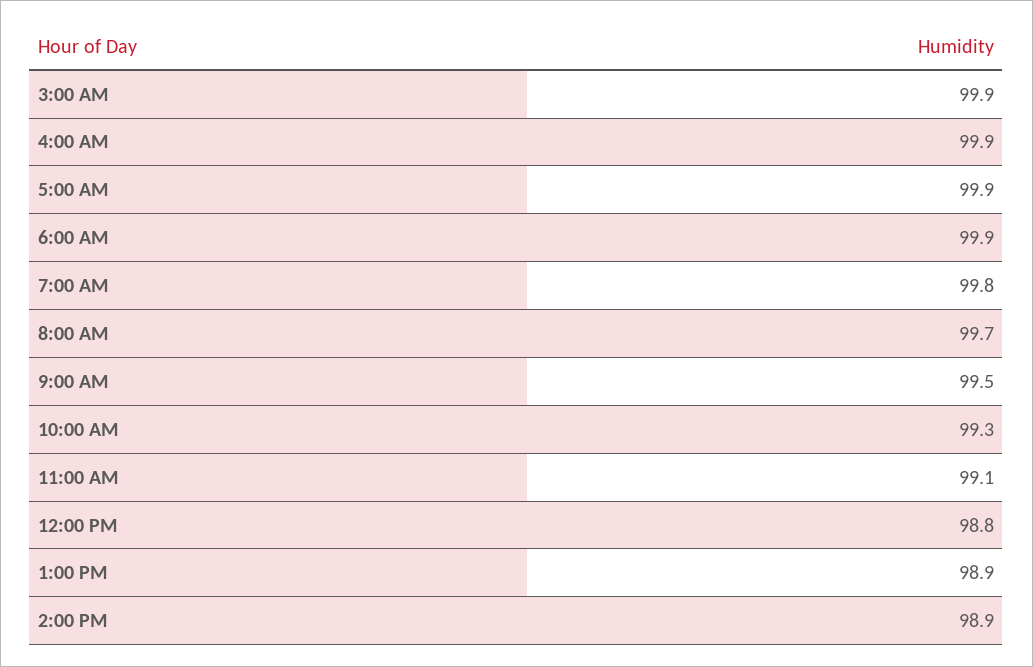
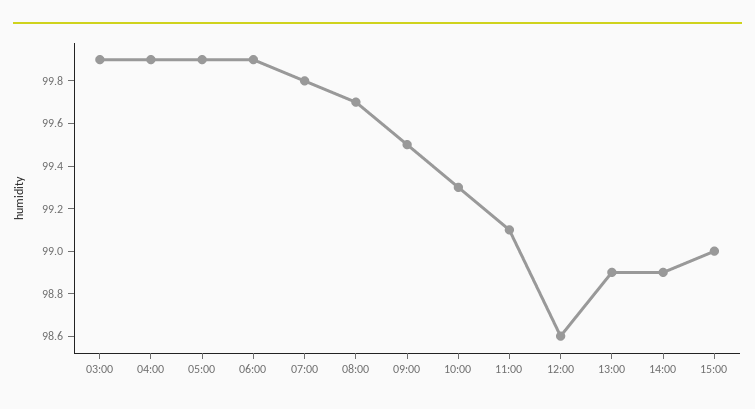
12:00 PM: 98.8 -> 98.6
15:00: none -> 99

